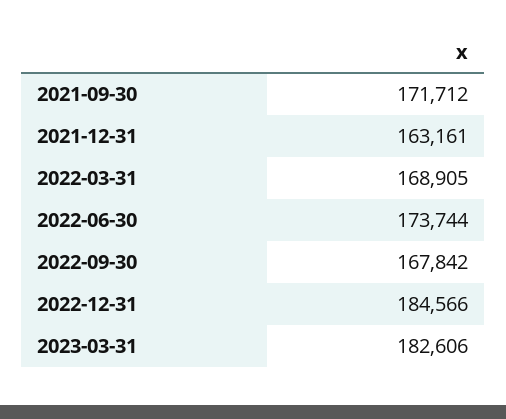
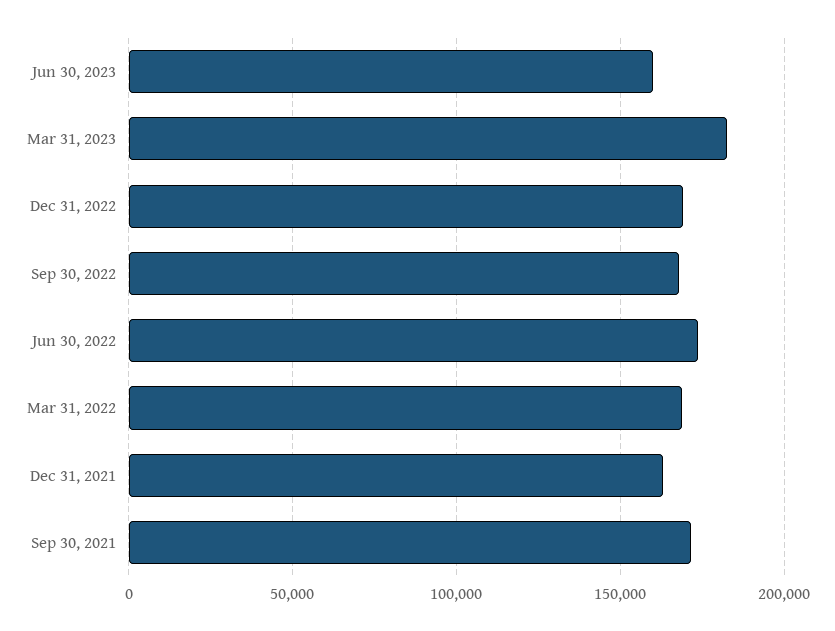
2022-12-31: 184566 -> 170000
Jun 30, 2023: none -> 160000

